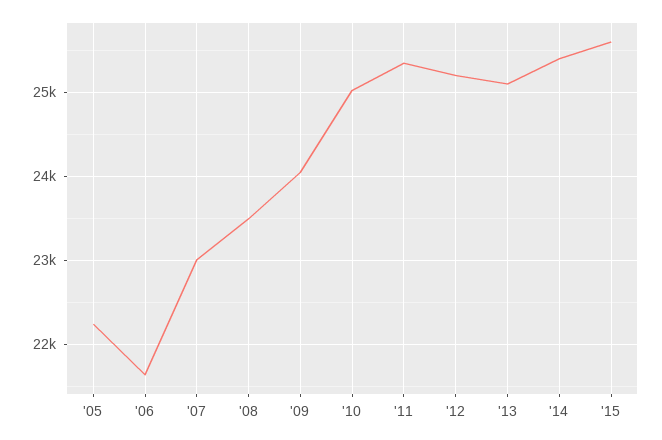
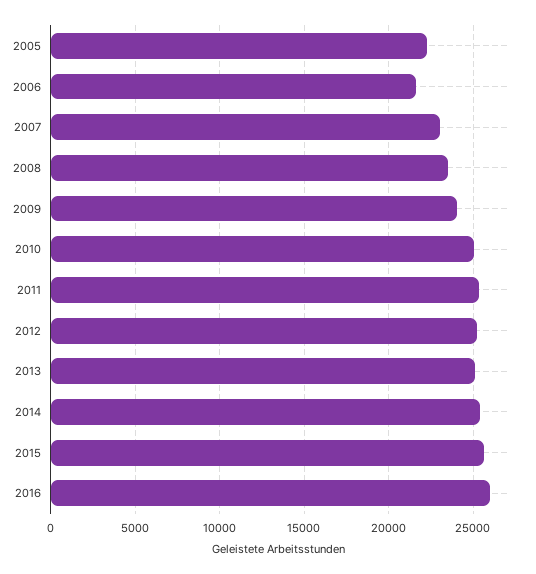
2016: none -> 26000

